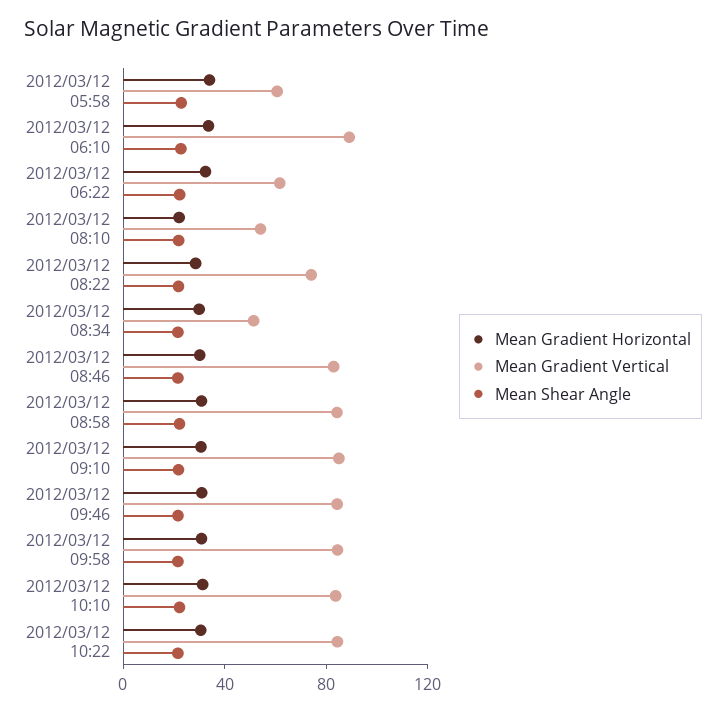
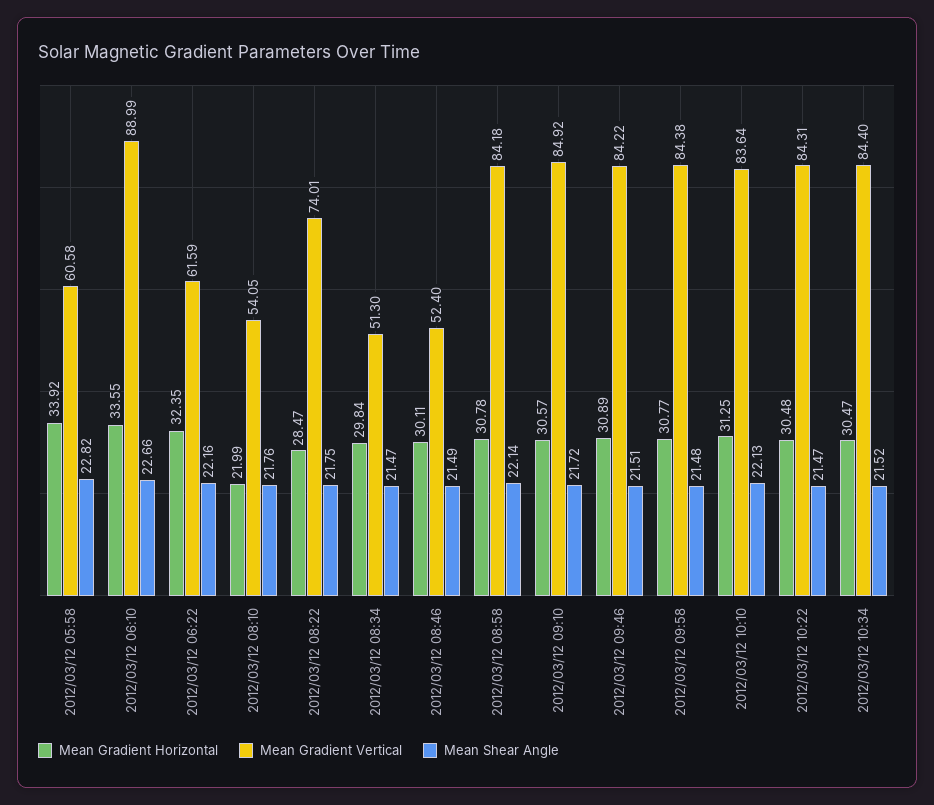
Mean Gradient Vertical, 2012/03/12 08:46: 80 -> 52.4
Mean Gradient Horizontal, 2012/03/12 10:34: none -> 30.47
Mean Gradient Vertical, 2012/03/12 10:34: none -> 84.4
Mean Shear Angle, 2012/03/12 10:34: none -> 21.52

